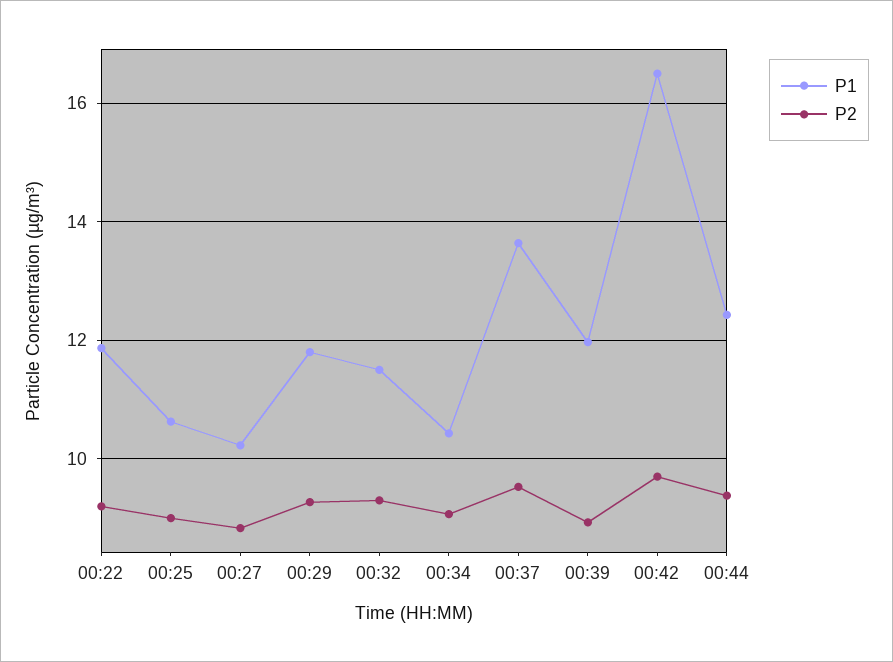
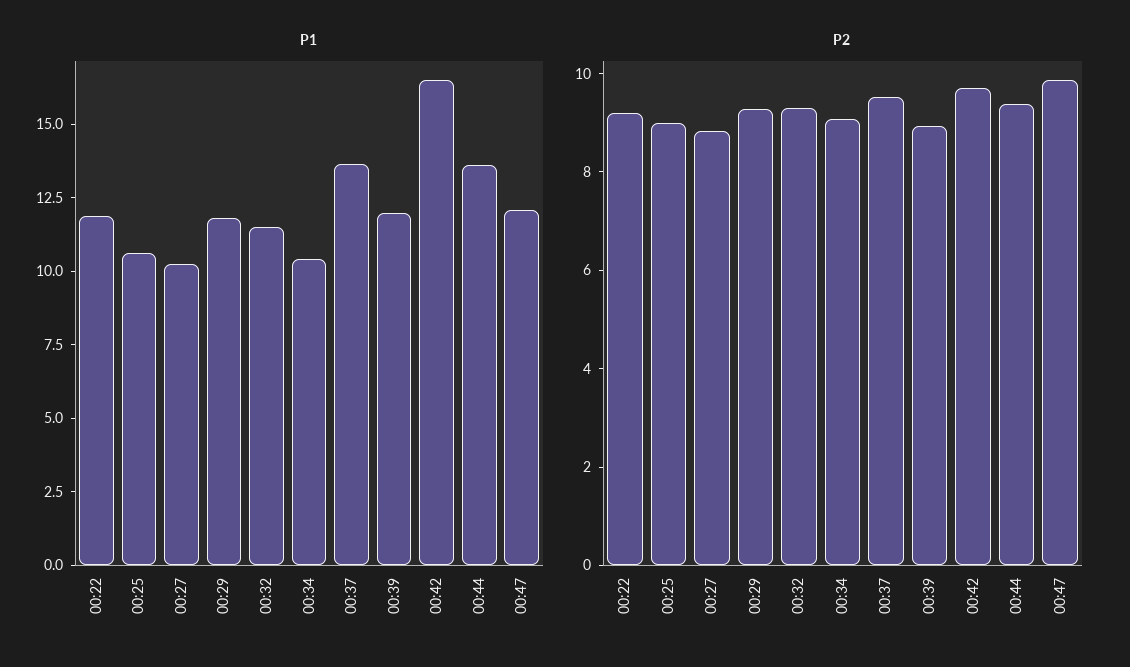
P1, 00:44: 12.4 -> 13.5
P1, 00:47: none -> 12
P2, 00:47: none -> 10

